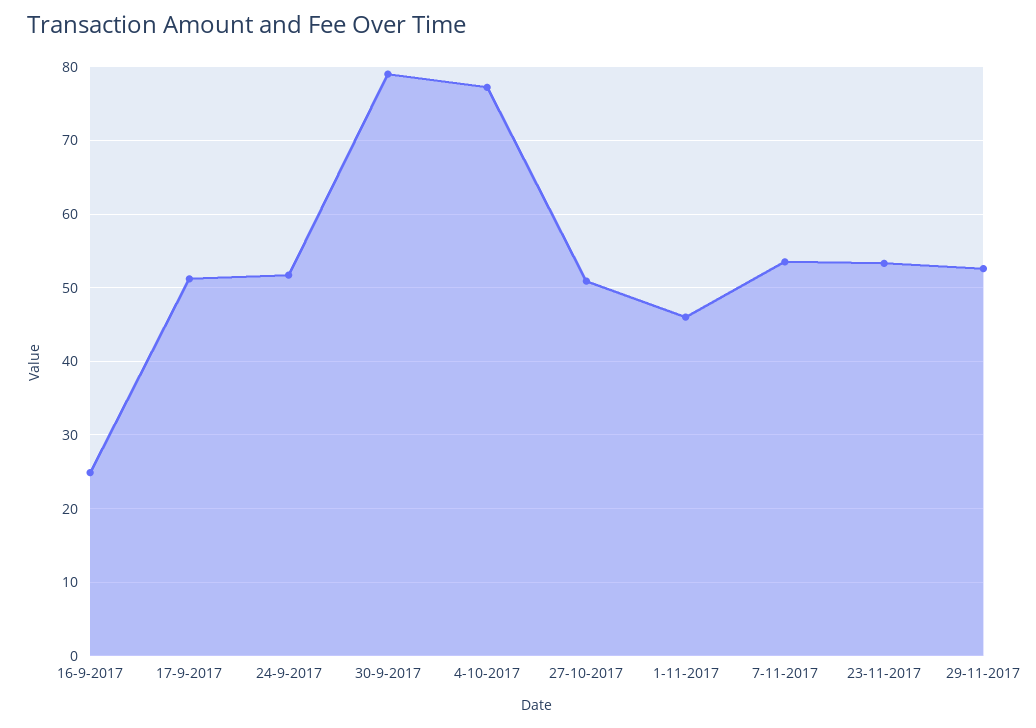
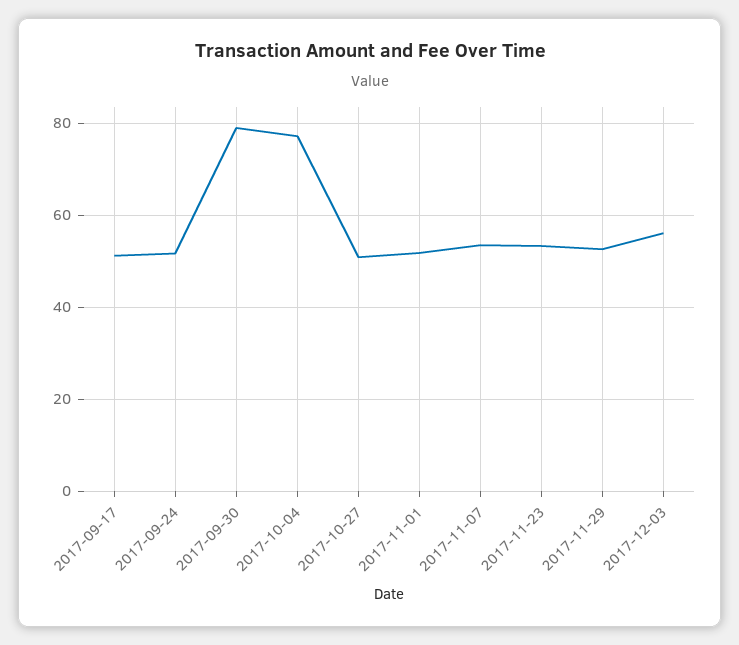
16-9-2017: 25 -> none
1-11-2017: 46 -> 52
2017-12-03: none -> 56

